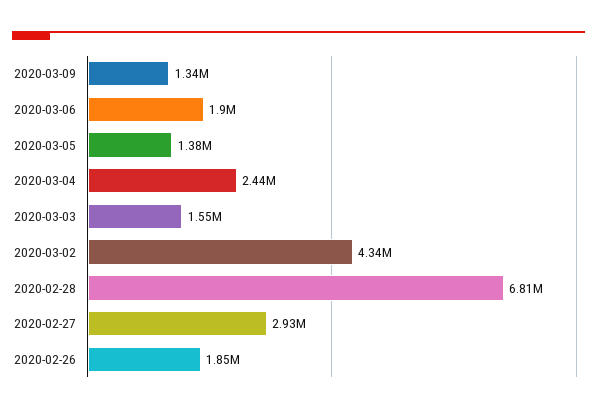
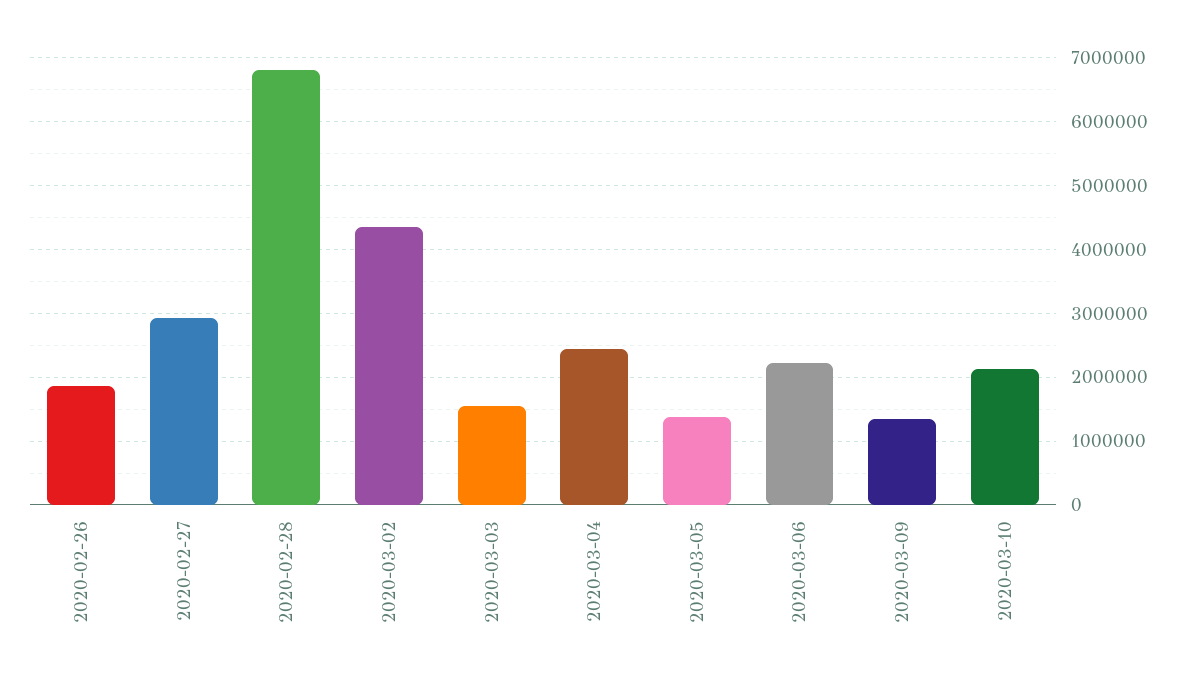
2020-03-06: 1900000 -> 2200000
2020-03-10: none -> 2100000

